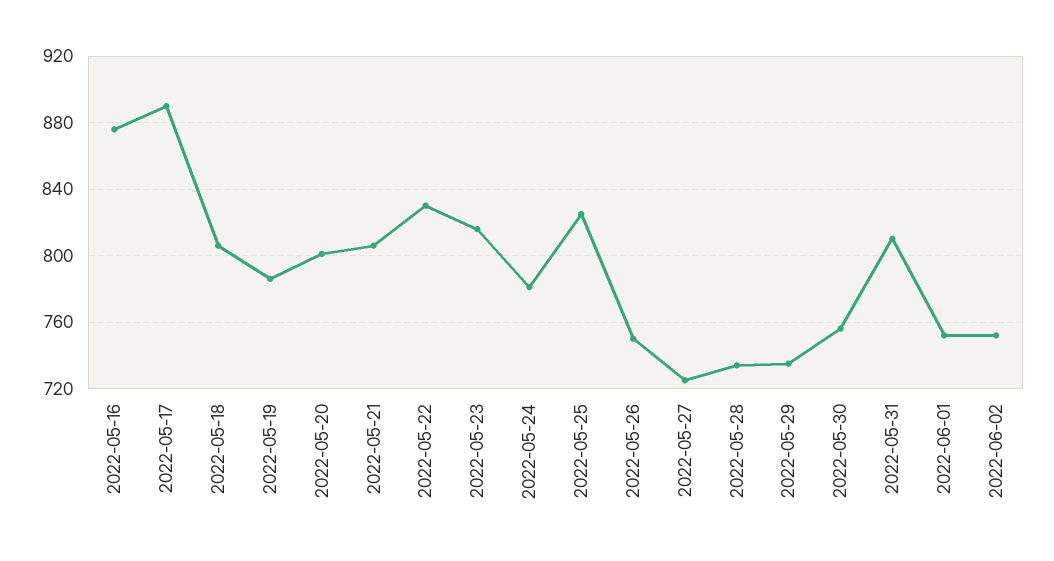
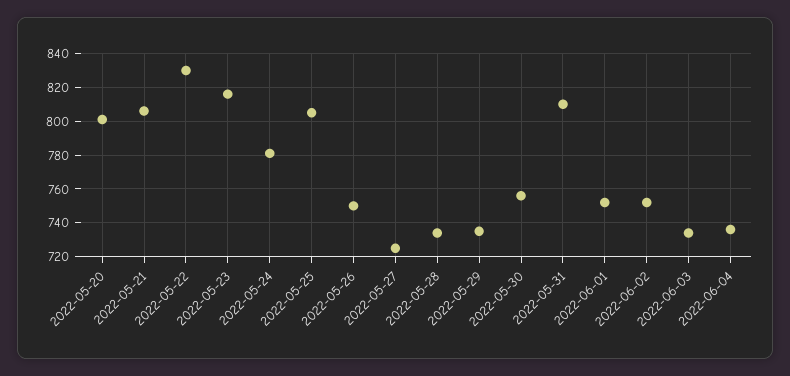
2022-05-16: 875 -> none
2022-05-17: 890 -> none
2022-05-18: 805 -> none
2022-05-19: 785 -> none
2022-05-25: 825 -> 805
2022-06-03: none -> 735
2022-06-04: none -> 735

